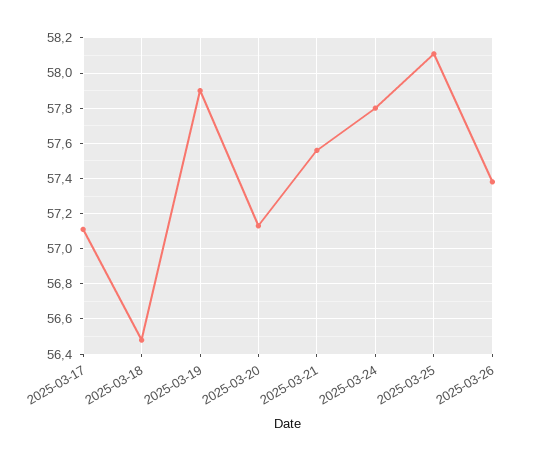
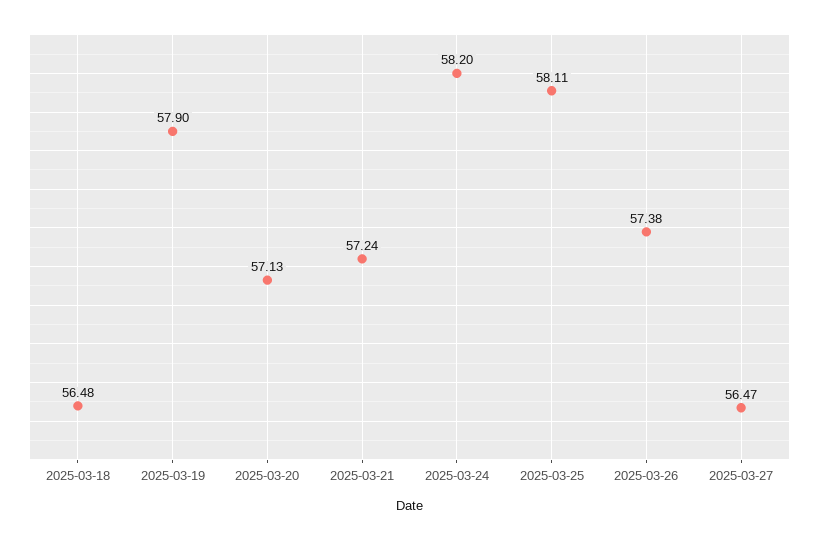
2025-03-17: 57.1 -> none
2025-03-21: 57.55 -> 57.24
2025-03-24: 57.8 -> 58.2
2025-03-27: none -> 56.47

